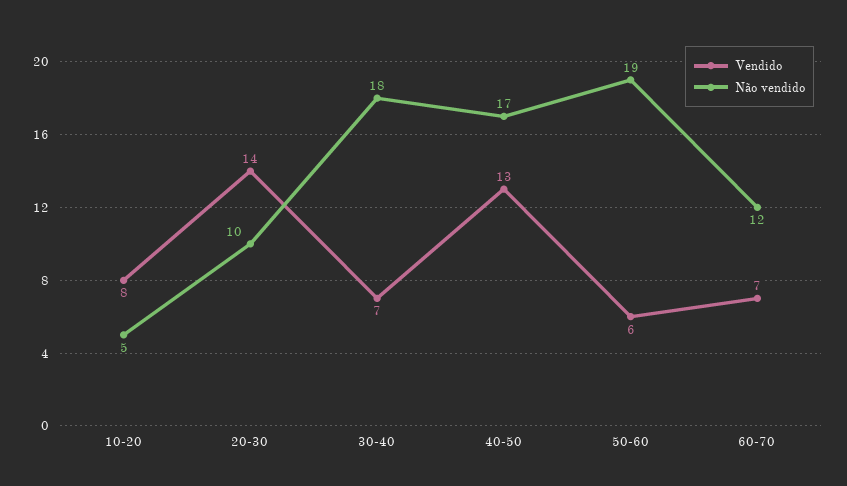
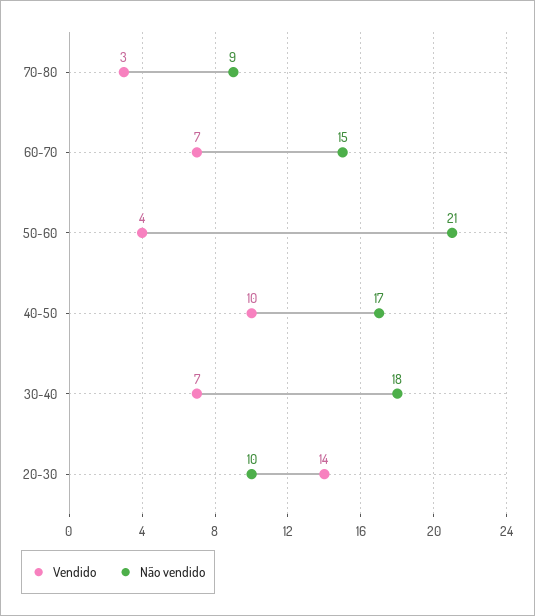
Vendido, 10-20: 8 -> none
Não vendido, 10-20: 5 -> none
Vendido, 40-50: 13 -> 10
Vendido, 50-60: 6 -> 4
Não vendido, 50-60: 19 -> 21
Não vendido, 60-70: 12 -> 15
Vendido, 70-80: none -> 3
Não vendido, 70-80: none -> 9

